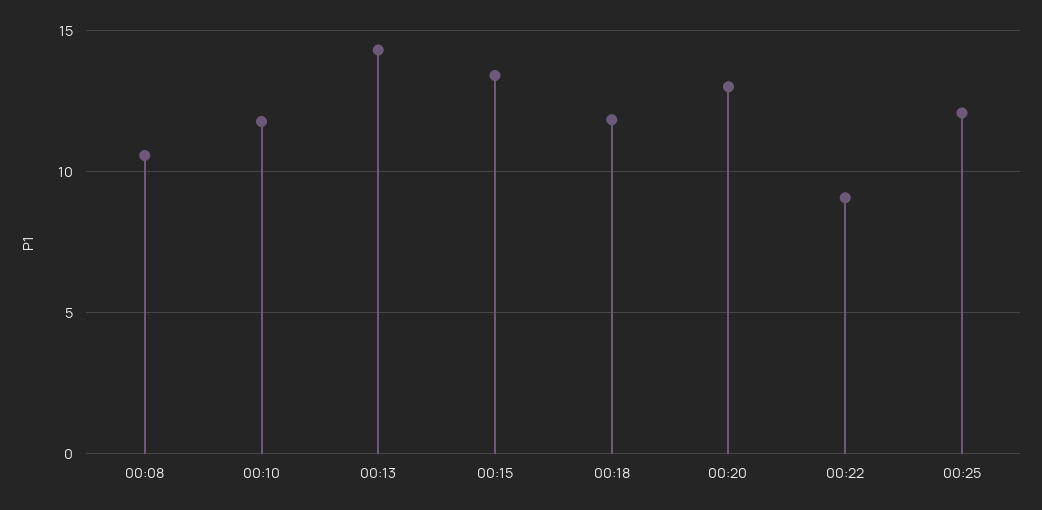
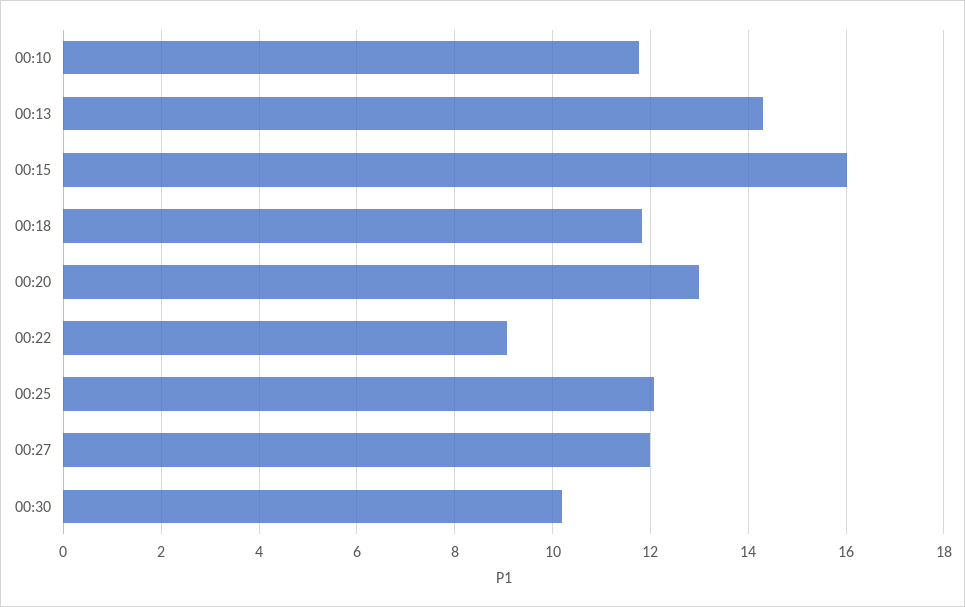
00:08: 10.5 -> none
00:15: 13.5 -> 16
00:27: none -> 12
00:30: none -> 10.2

